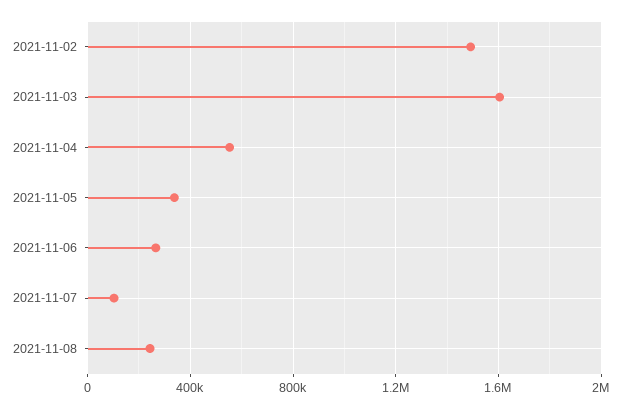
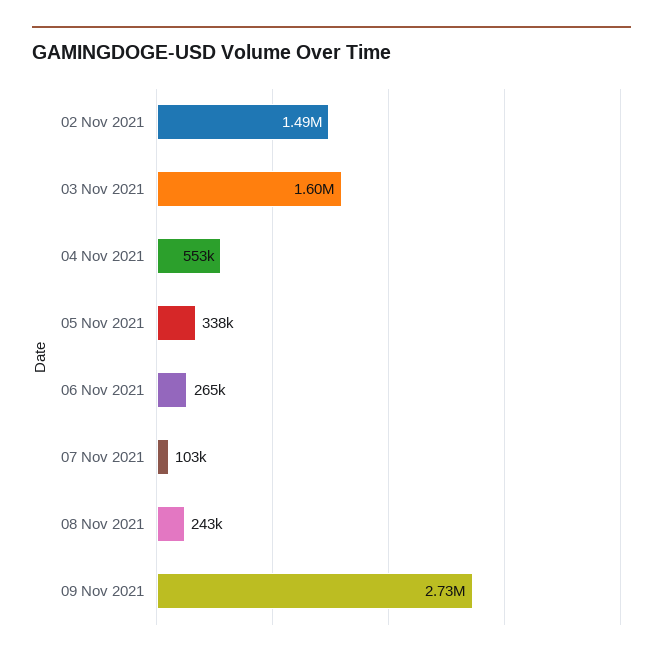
09 Nov 2021: none -> 2730000

